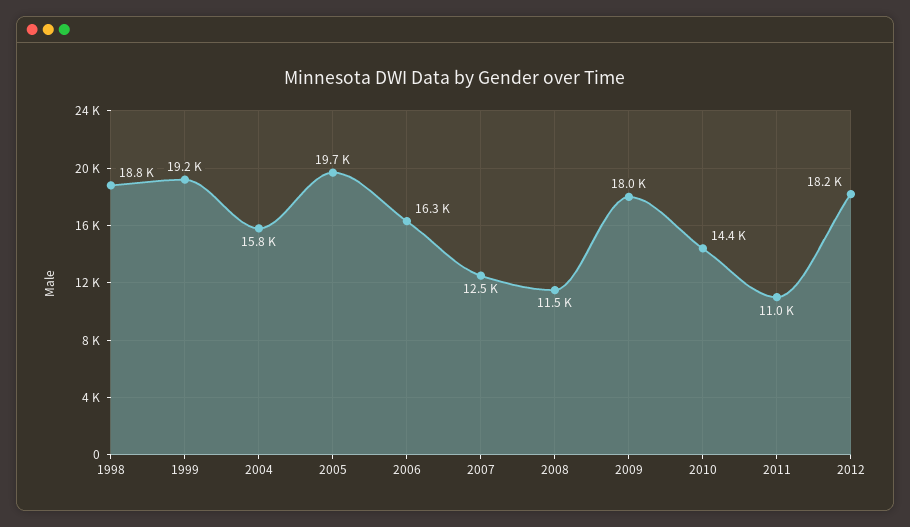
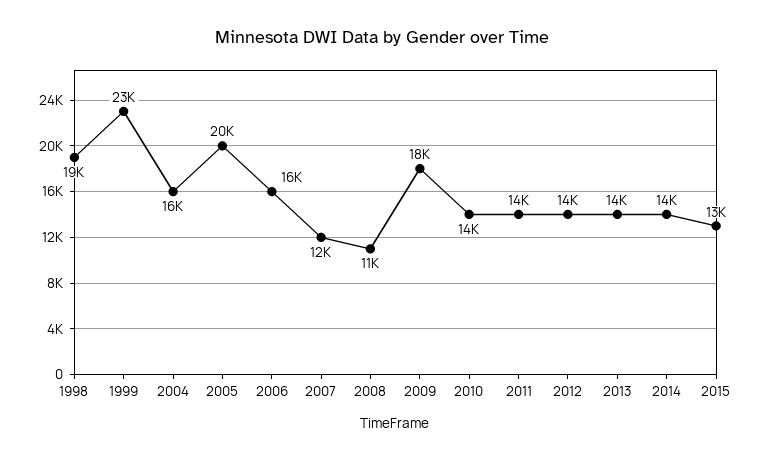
1999: 19200 -> 23000
2011: 11000 -> 14000
2012: 18200 -> 14000
2013: none -> 14000
2014: none -> 14000
2015: none -> 13000

